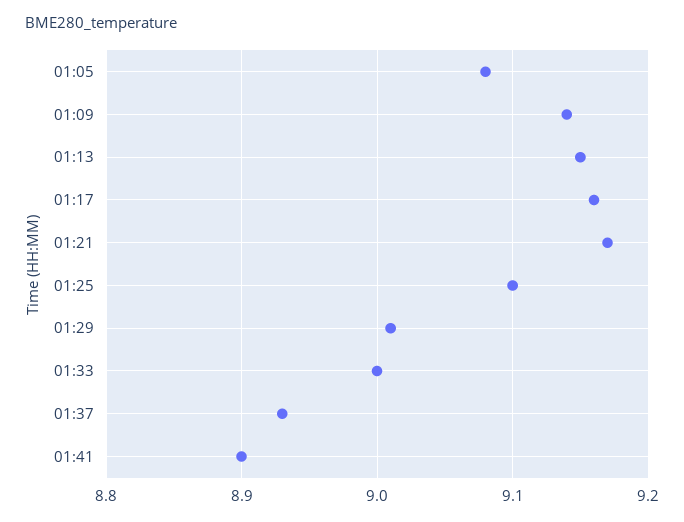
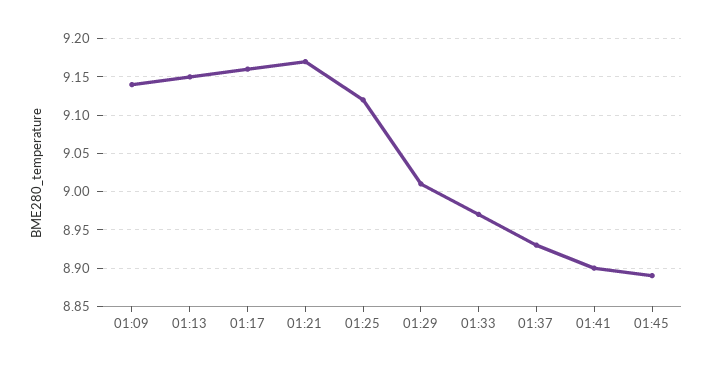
01:05: 9.08 -> none
01:25: 9.1 -> 9.12
01:33: 9 -> 8.97
01:45: none -> 8.89

